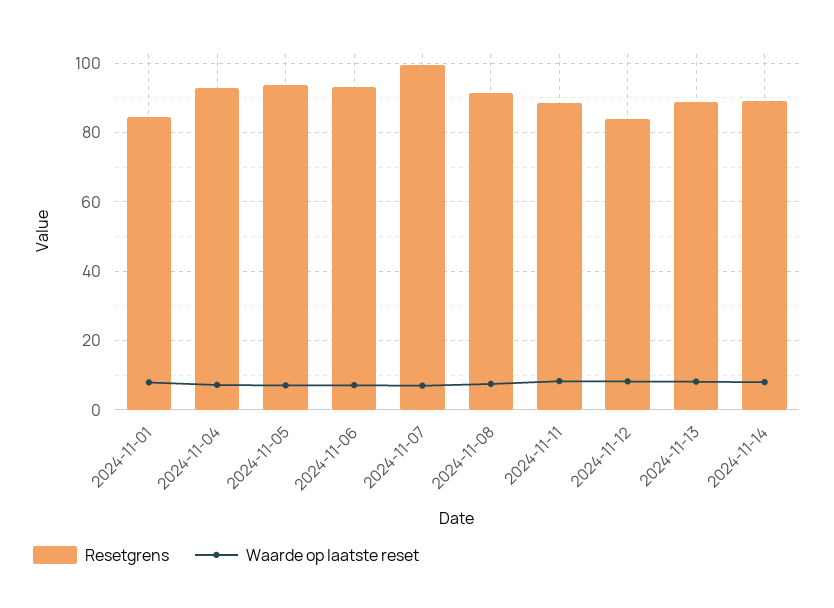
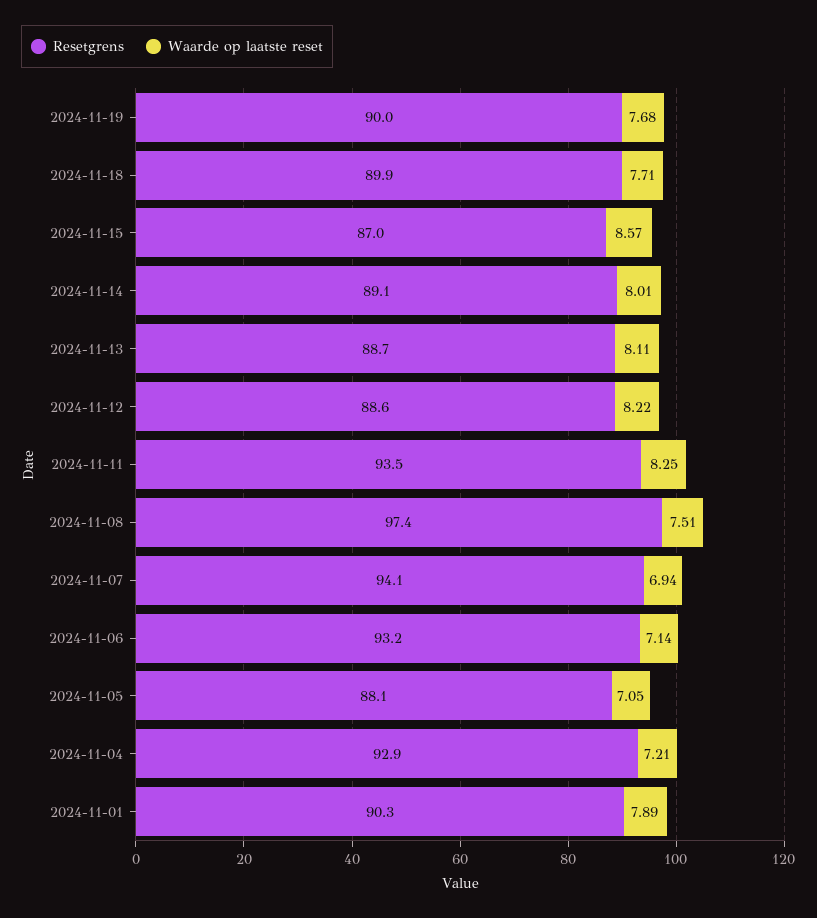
Resetgrens, 2024-11-01: 84 -> 90.3
Resetgrens, 2024-11-05: 94 -> 88.1
Resetgrens, 2024-11-07: 100 -> 94.1
Resetgrens, 2024-11-08: 92 -> 97.4
Resetgrens, 2024-11-11: 88 -> 93.5
Resetgrens, 2024-11-12: 84 -> 88.6
Resetgrens, 2024-11-19: none -> 90
Waarde op laatste reset, 2024-11-19: none -> 7.68
Resetgrens, 2024-11-18: none -> 89.9
Waarde op laatste reset, 2024-11-18: none -> 7.71
Resetgrens, 2024-11-15: none -> 87
Waarde op laatste reset, 2024-11-15: none -> 8.57

